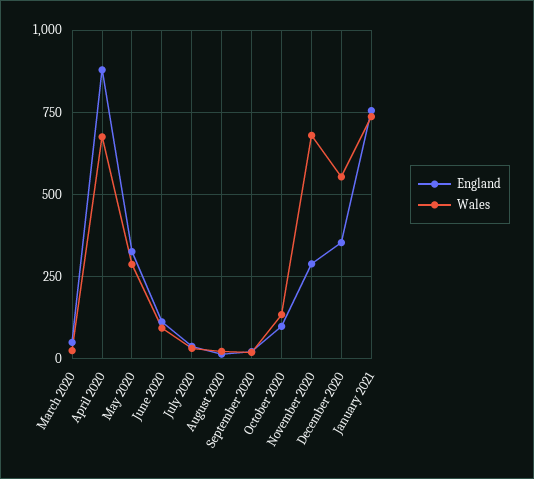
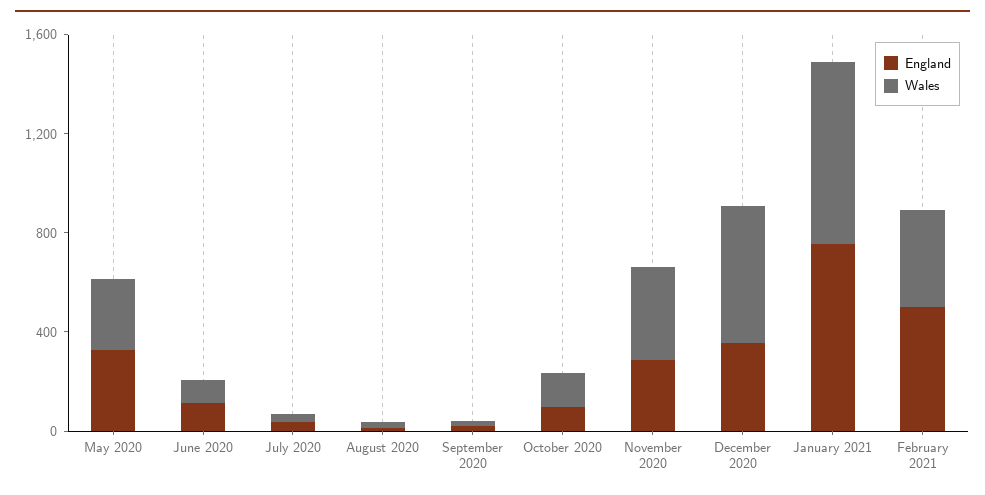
England, March 2020: 50 -> none
Wales, March 2020: 25 -> none
England, April 2020: 875 -> none
Wales, April 2020: 675 -> none
Wales, November 2020: 675 -> 400
England, February 2021: none -> 500
Wales, February 2021: none -> 400

